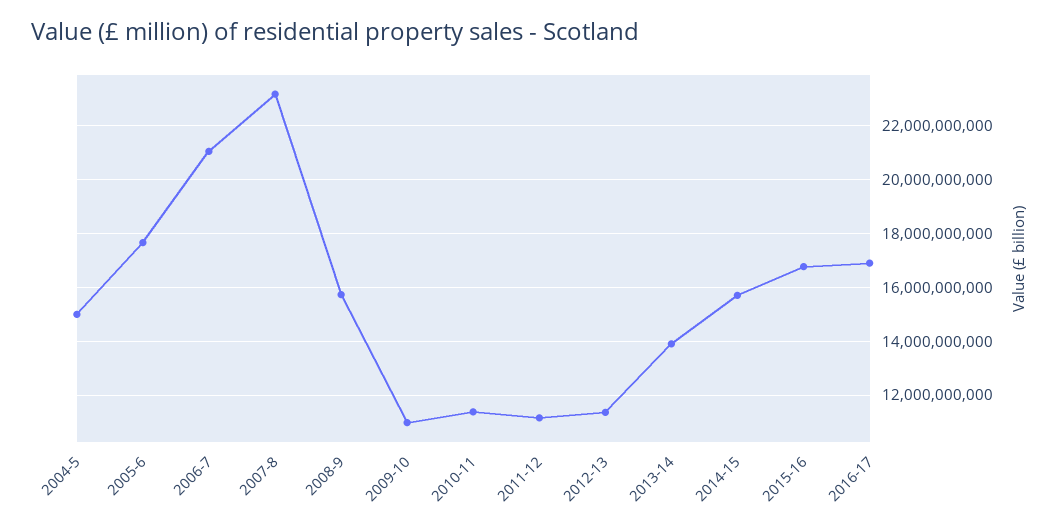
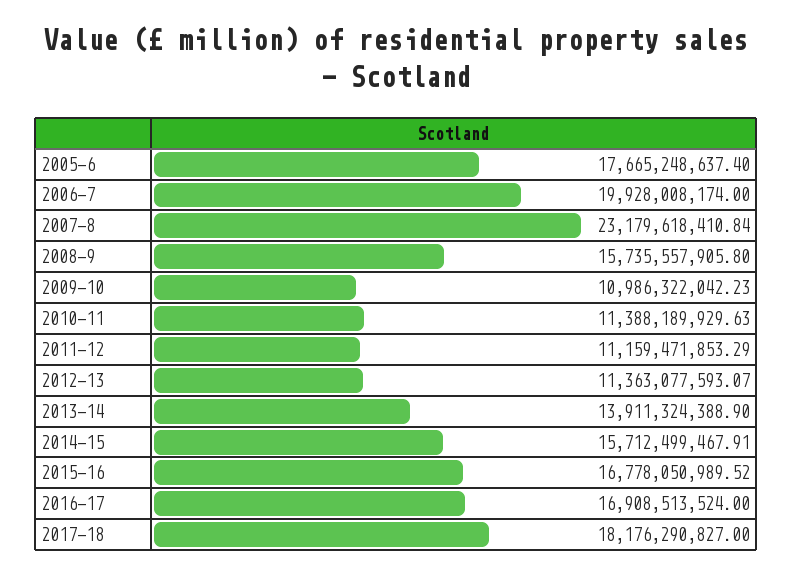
2004-5: 15000000000 -> none
2006-7: 21000000000 -> 19928008174
2017-18: none -> 18176290827

